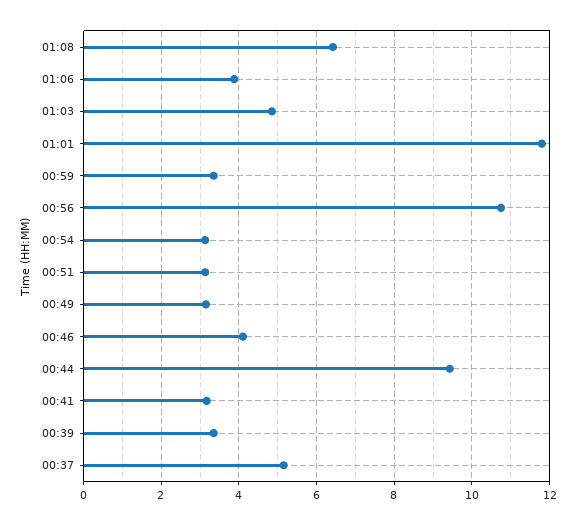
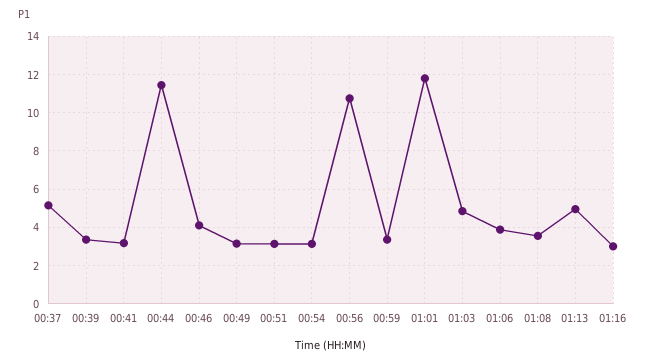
01:08: 6.4 -> 3.5
00:44: 9.4 -> 11.5
01:13: none -> 5
01:16: none -> 3

